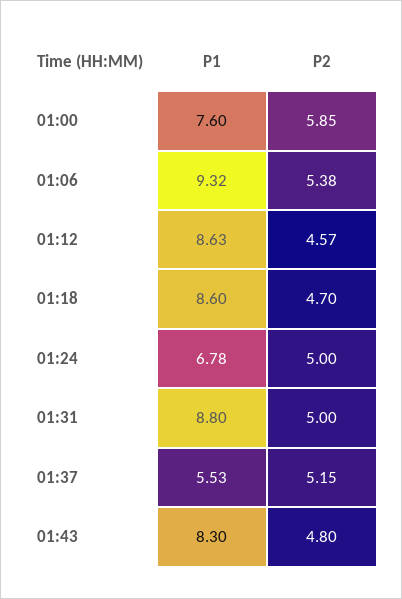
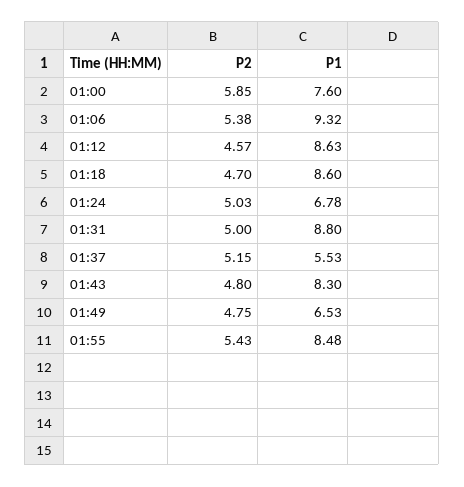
P2, 01:24: 5 -> 5.03
P2, 01:49: none -> 4.75
P1, 01:49: none -> 6.53
P2, 01:55: none -> 5.43
P1, 01:55: none -> 8.48

